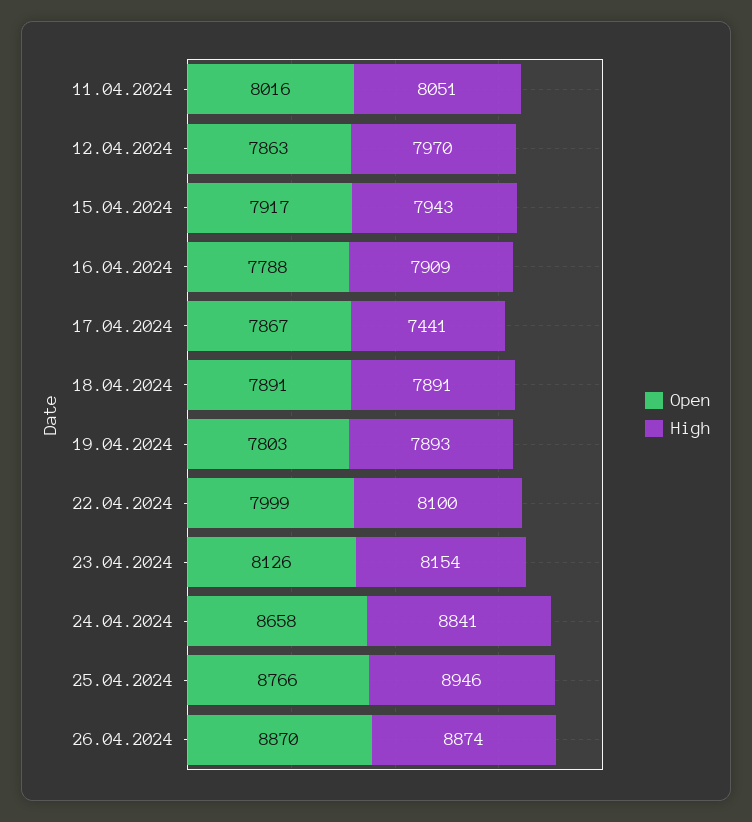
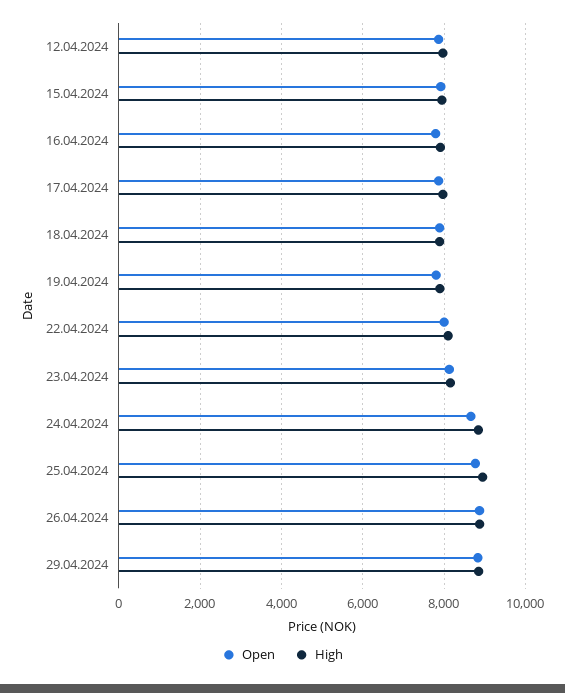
Open, 11.04.2024: 8016 -> none
High, 11.04.2024: 8051 -> none
High, 17.04.2024: 7441 -> 8000
Open, 29.04.2024: none -> 8800
High, 29.04.2024: none -> 8800

